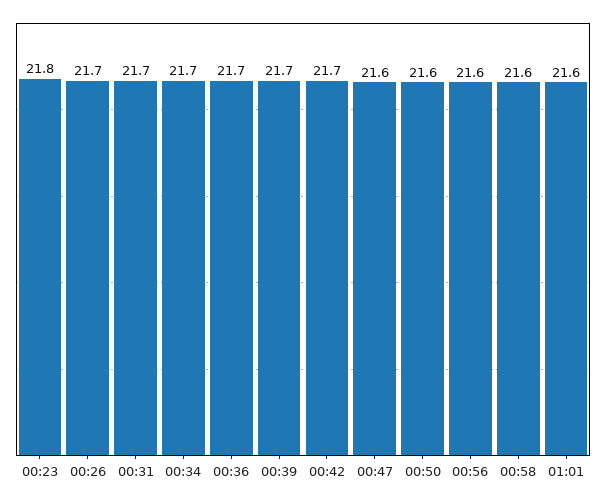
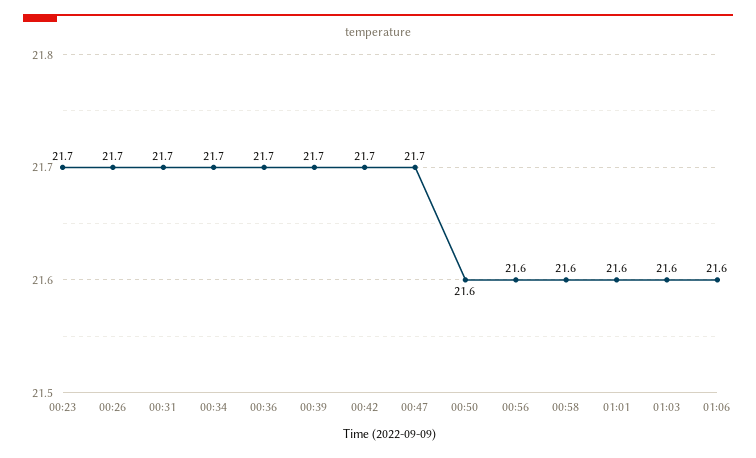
00:23: 21.8 -> 21.7
00:47: 21.6 -> 21.7
01:03: none -> 21.6
01:06: none -> 21.6

